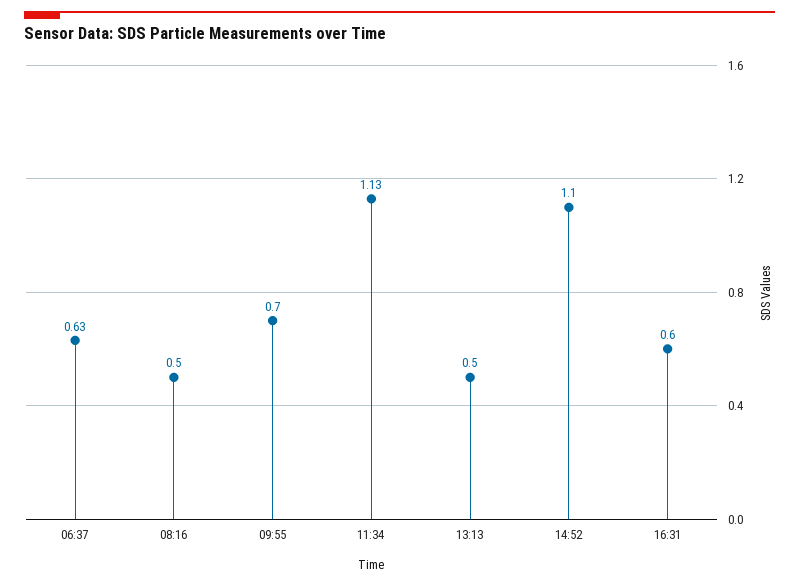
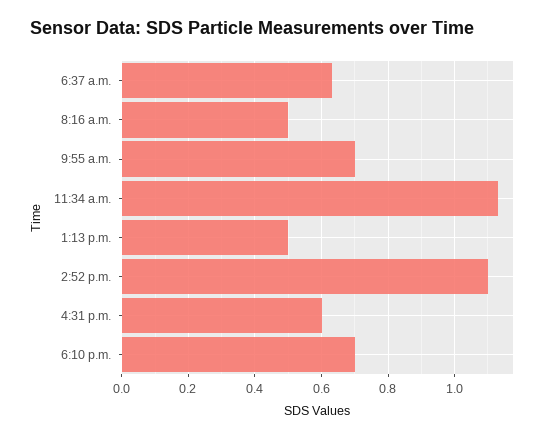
6:10 p.m.: none -> 0.7

